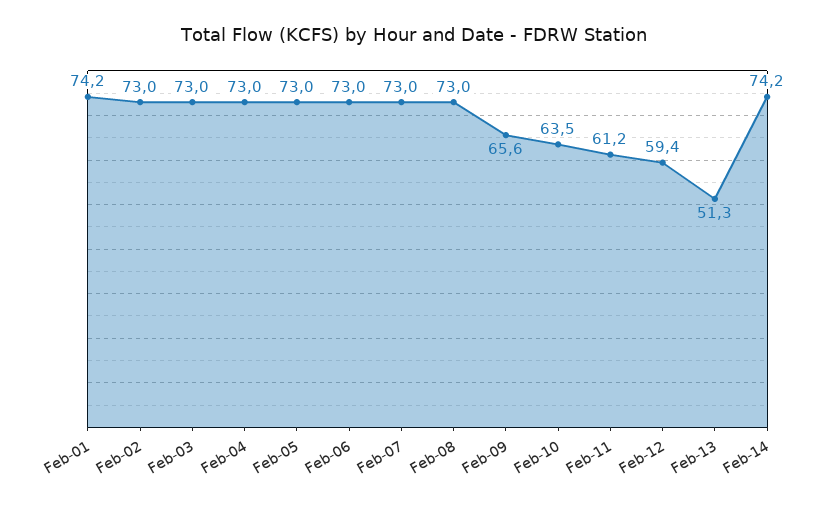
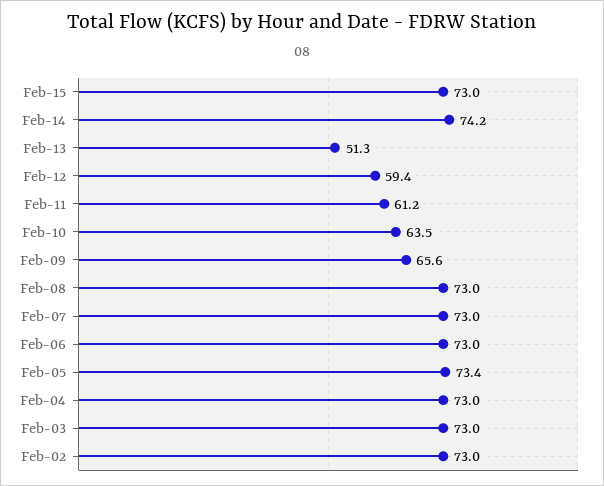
Feb-01: 74.2 -> none
Feb-05: 73 -> 73.4
Feb-15: none -> 73

